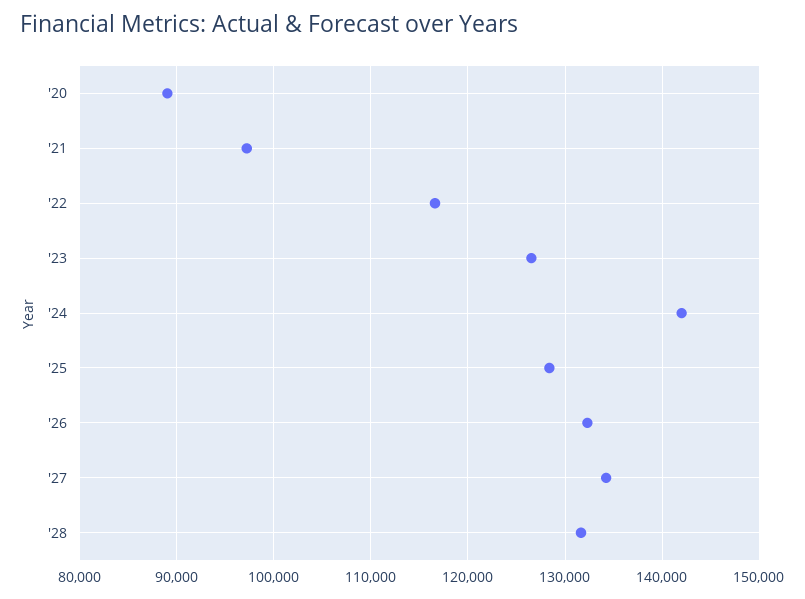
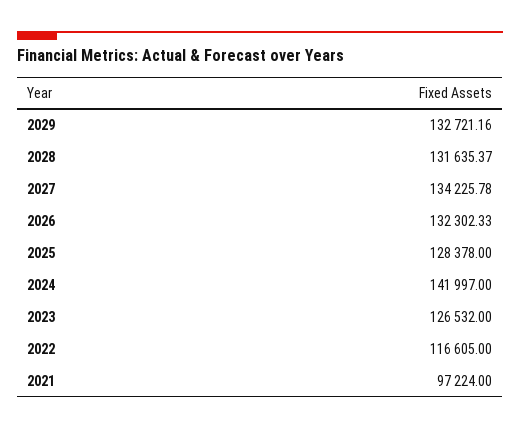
'20: 89000 -> none
2029: none -> 132721.16

